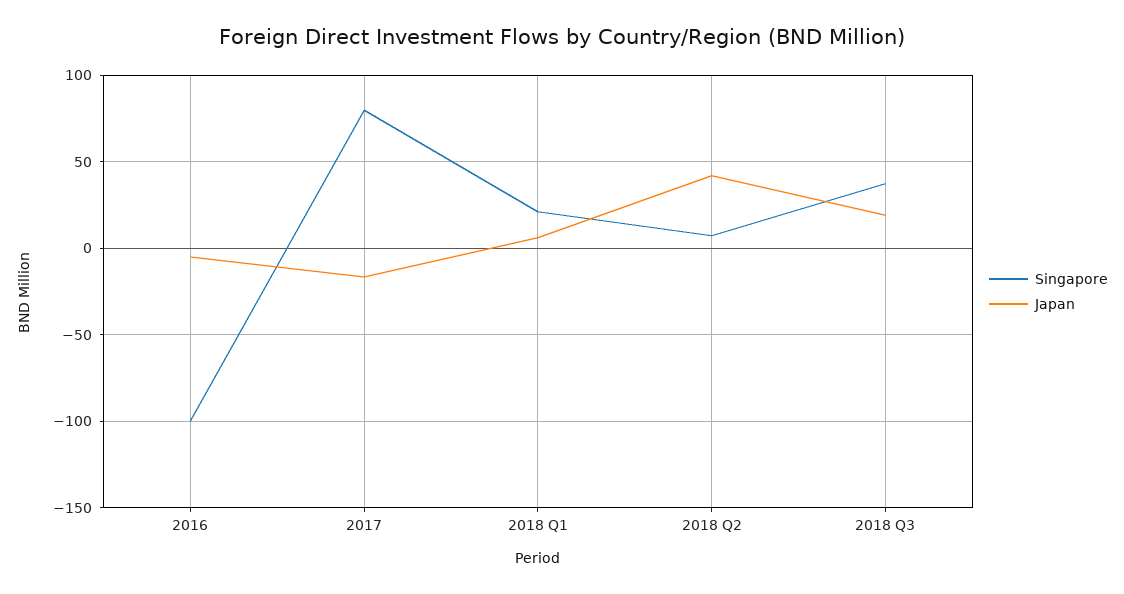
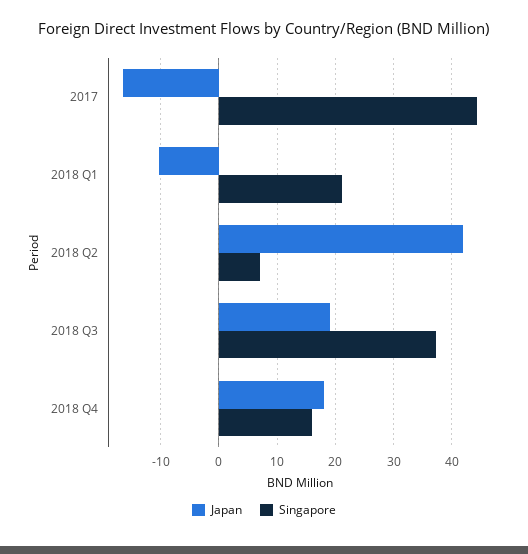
Singapore, 2016: -100 -> none
Japan, 2016: -5 -> none
Singapore, 2017: 80 -> 44
Japan, 2018 Q1: 5 -> -10
Japan, 2018 Q4: none -> 18
Singapore, 2018 Q4: none -> 16

